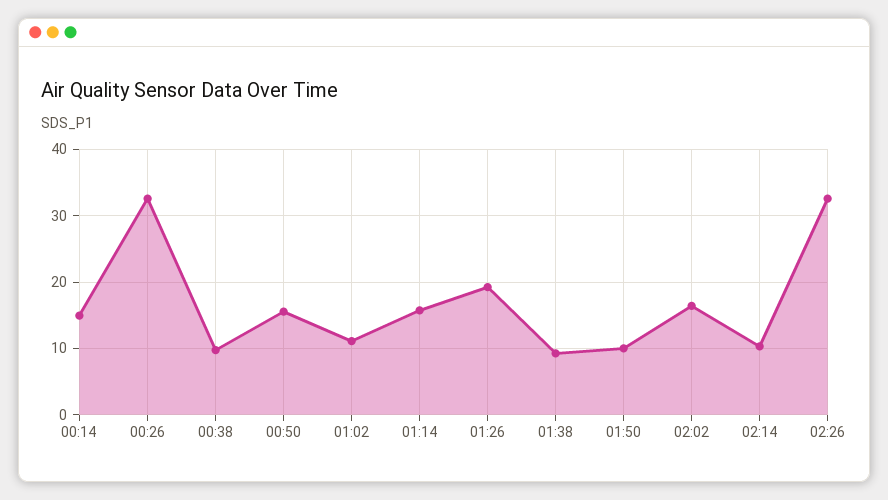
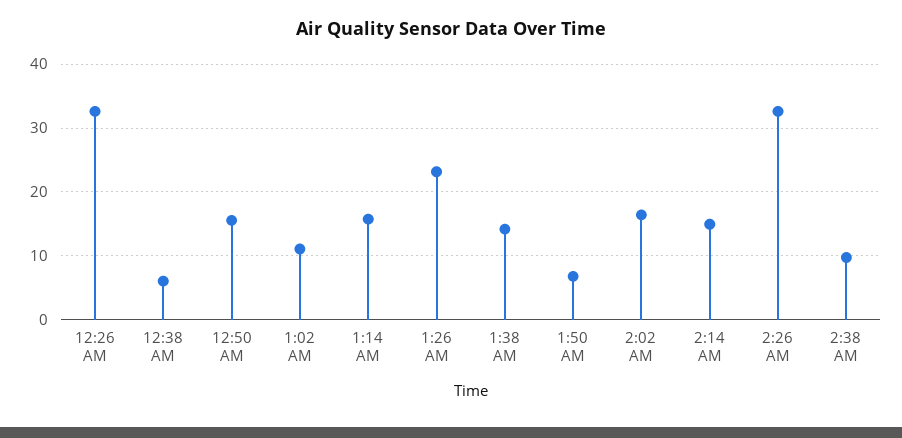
00:14: 15 -> none
00:38: 10 -> 6
01:26: 19 -> 23
01:38: 9 -> 14
01:50: 10 -> 7
02:14: 10 -> 15
2:38 AM: none -> 10

